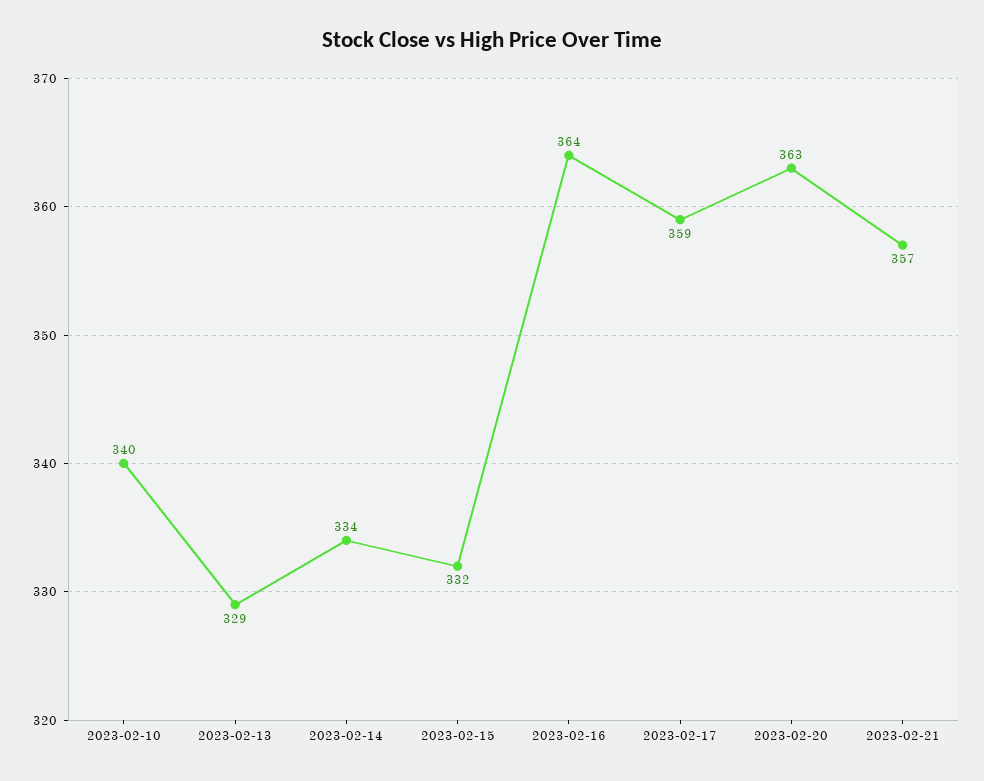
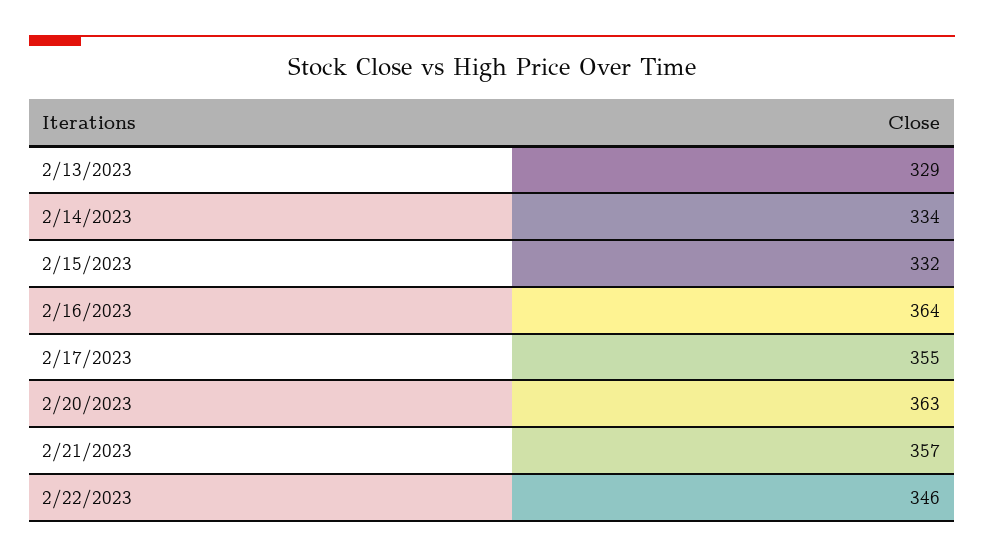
2023-02-10: 340 -> none
2023-02-17: 359 -> 355
2/22/2023: none -> 346

